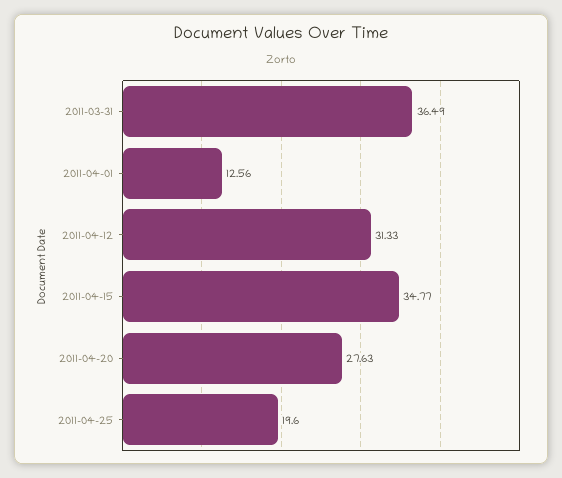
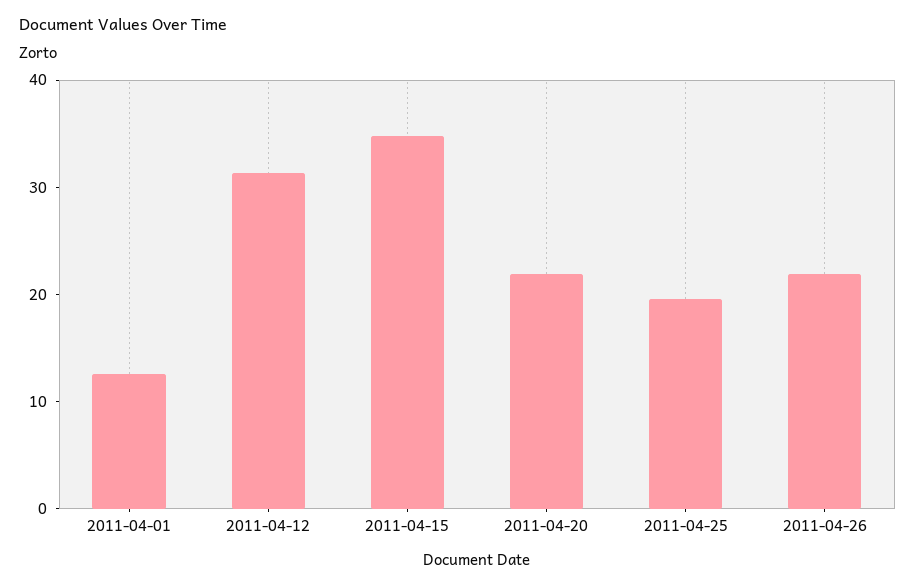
2011-03-31: 36.49 -> none
2011-04-20: 27.63 -> 22
2011-04-26: none -> 22

